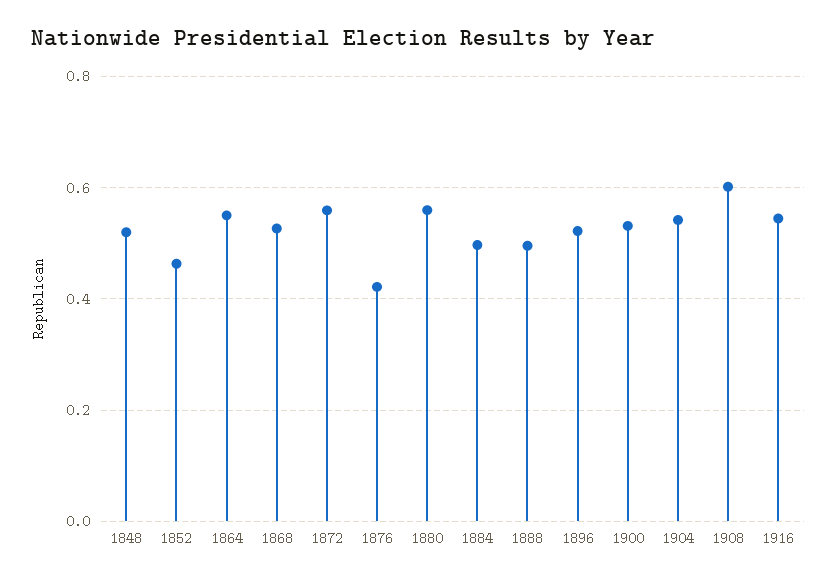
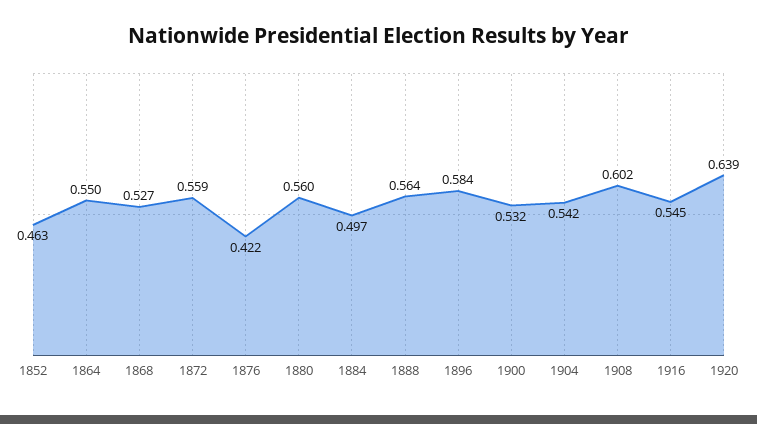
1848: 0.52 -> none
1888: 0.5 -> 0.564
1896: 0.52 -> 0.584
1920: none -> 0.639

